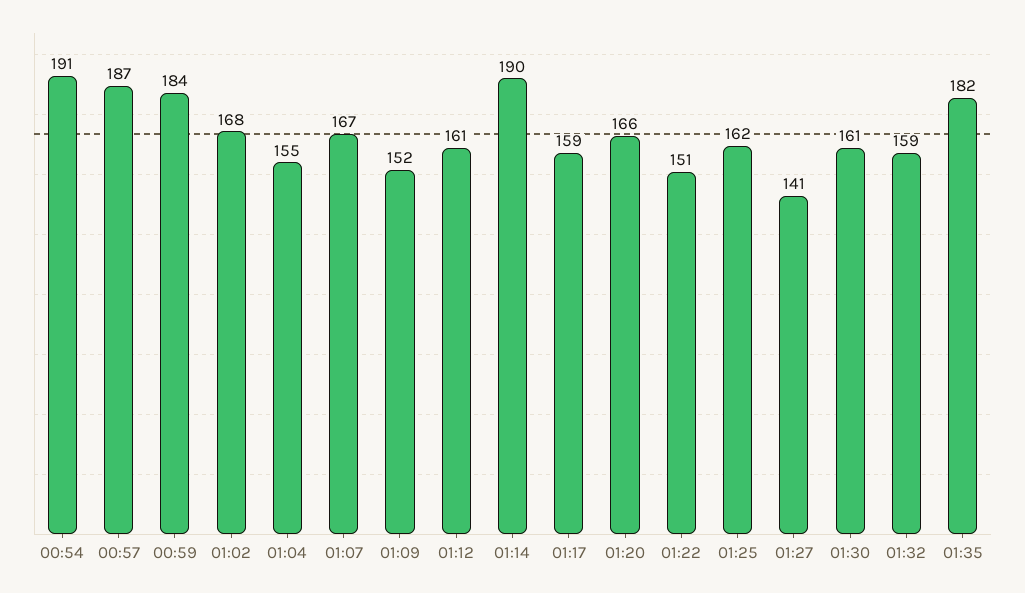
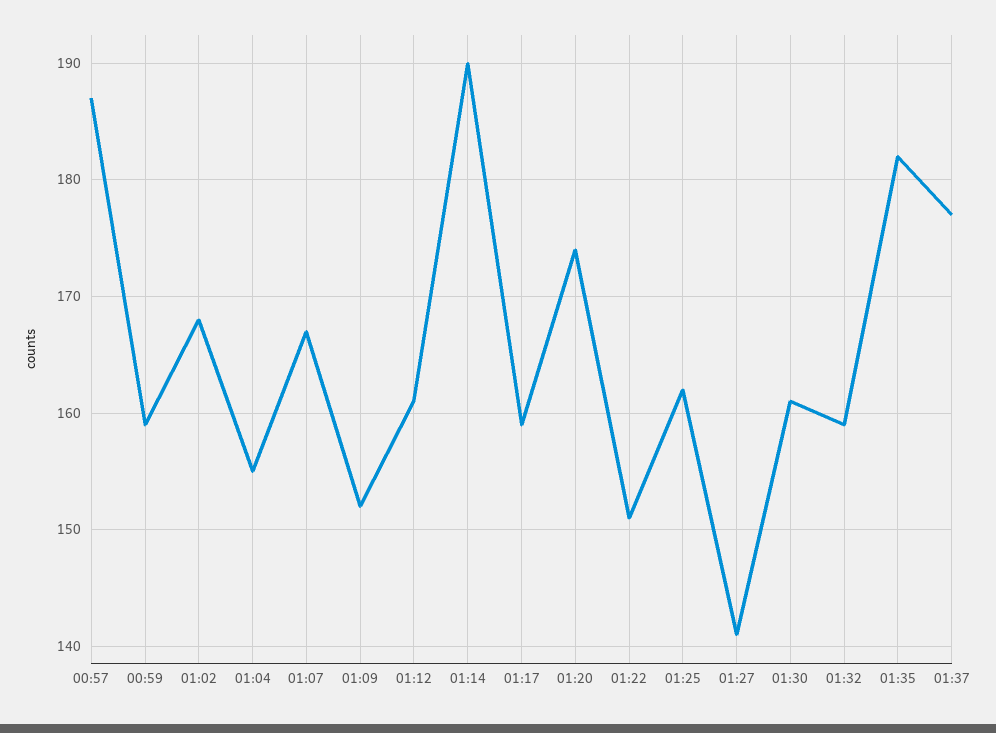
00:54: 191 -> none
00:59: 184 -> 159
01:20: 166 -> 174
01:37: none -> 177

